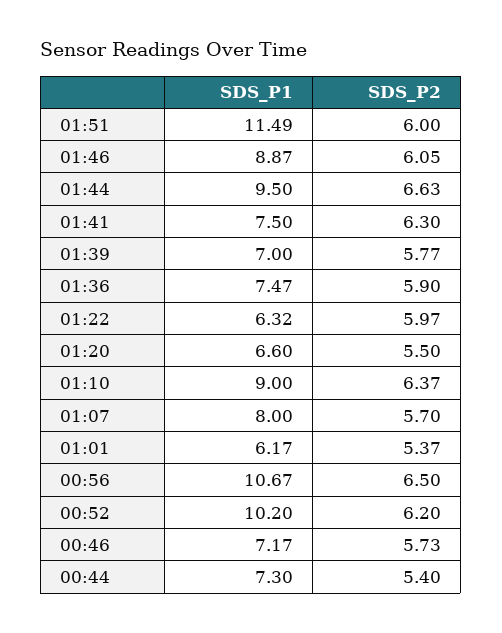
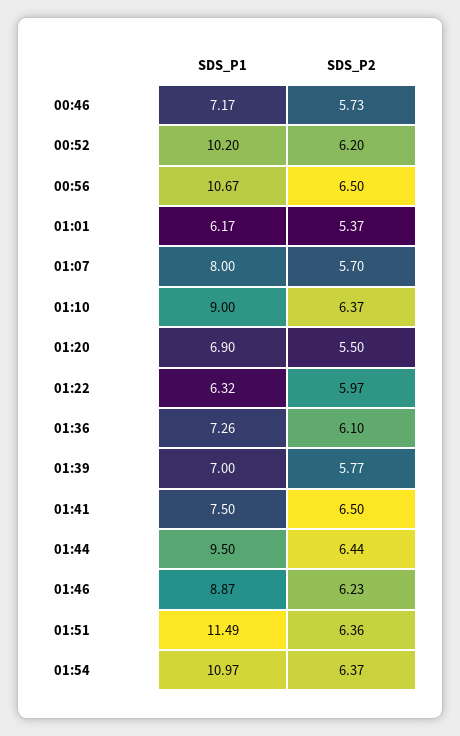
SDS_P2, 01:51: 6 -> 6.36
SDS_P2, 01:46: 6.05 -> 6.23
SDS_P2, 01:44: 6.63 -> 6.44
SDS_P2, 01:41: 6.3 -> 6.5
SDS_P1, 01:36: 7.47 -> 7.26
SDS_P2, 01:36: 5.9 -> 6.1
SDS_P1, 01:20: 6.6 -> 6.9
SDS_P1, 00:44: 7.3 -> none
SDS_P2, 00:44: 5.4 -> none
SDS_P1, 01:54: none -> 10.97
SDS_P2, 01:54: none -> 6.37

